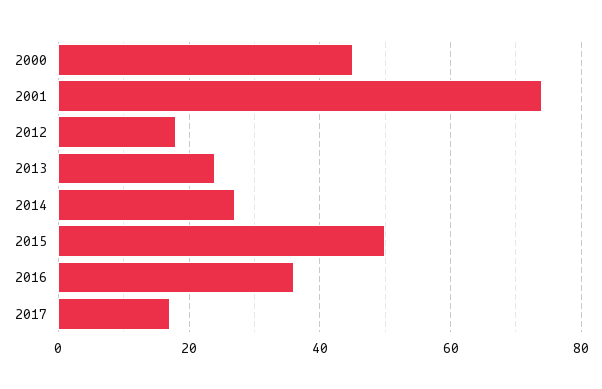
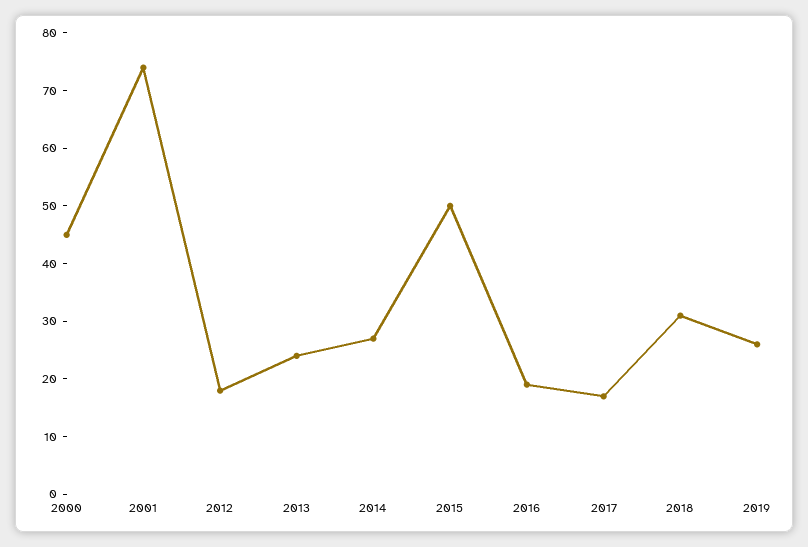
2016: 35 -> 20
2018: none -> 30
2019: none -> 25

